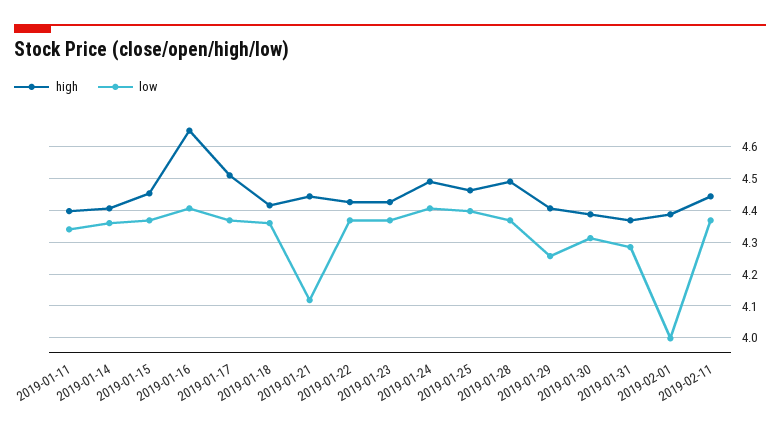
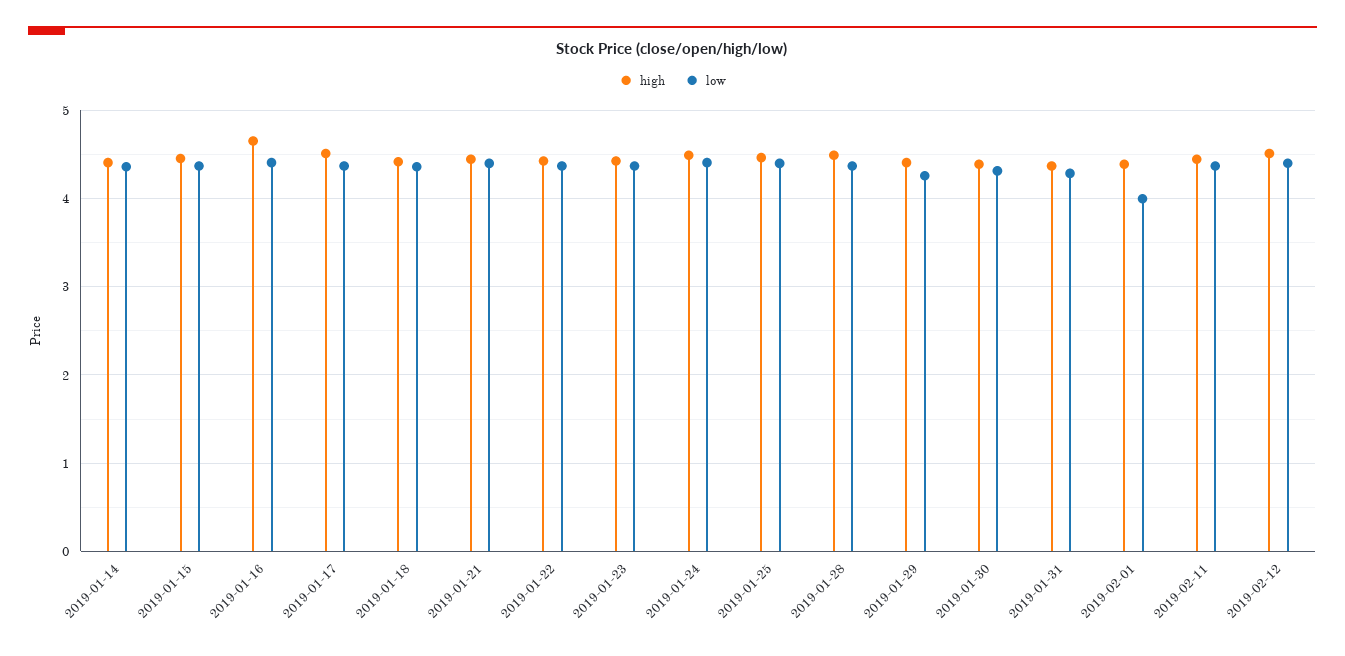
high, 2019-01-11: 4.4 -> none
low, 2019-01-11: 4.34 -> none
low, 2019-01-21: 4.12 -> 4.4
high, 2019-02-12: none -> 4.5
low, 2019-02-12: none -> 4.4

